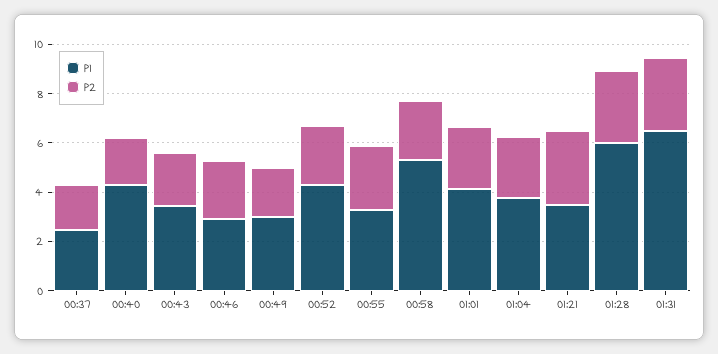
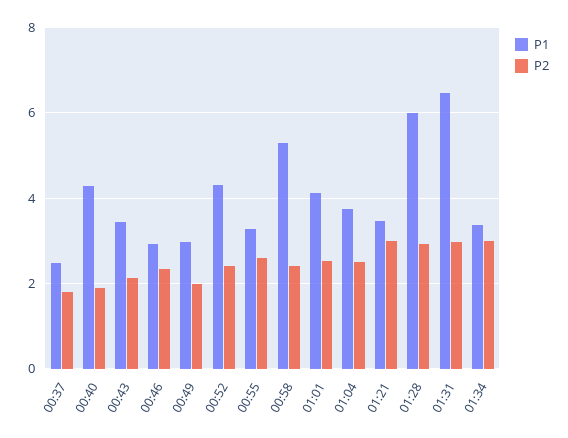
P1, 01:34: none -> 3.4
P2, 01:34: none -> 3

